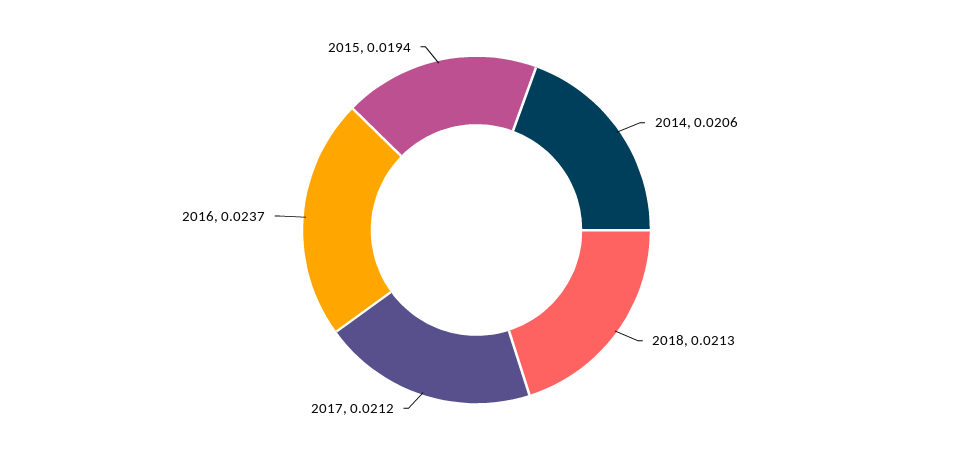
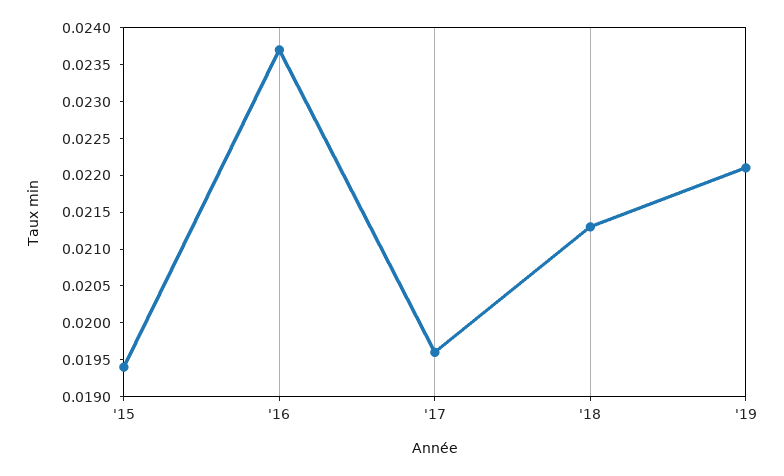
2014: 0.0206 -> none
2017: 0.0212 -> 0.0195
'19: none -> 0.022

